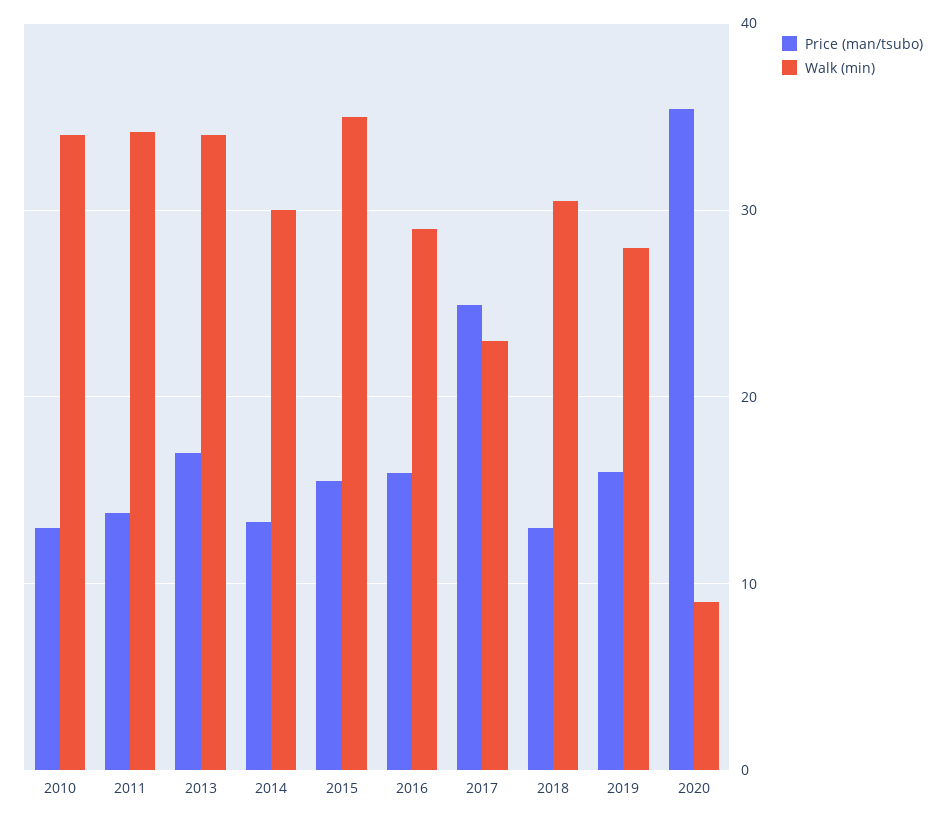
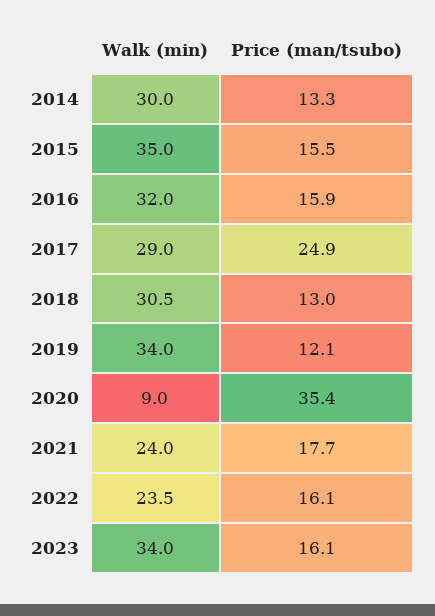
Price (man/tsubo), 2010: 13 -> none
Walk (min), 2010: 34 -> none
Price (man/tsubo), 2011: 14 -> none
Walk (min), 2011: 34 -> none
Price (man/tsubo), 2013: 17 -> none
Walk (min), 2013: 34 -> none
Walk (min), 2016: 29 -> 32
Walk (min), 2017: 23 -> 29
Price (man/tsubo), 2019: 16 -> 12.1
Walk (min), 2019: 28 -> 34
Walk (min), 2021: none -> 24
Price (man/tsubo), 2021: none -> 17.7
Walk (min), 2022: none -> 23.5
Price (man/tsubo), 2022: none -> 16.1
Walk (min), 2023: none -> 34
Price (man/tsubo), 2023: none -> 16.1

